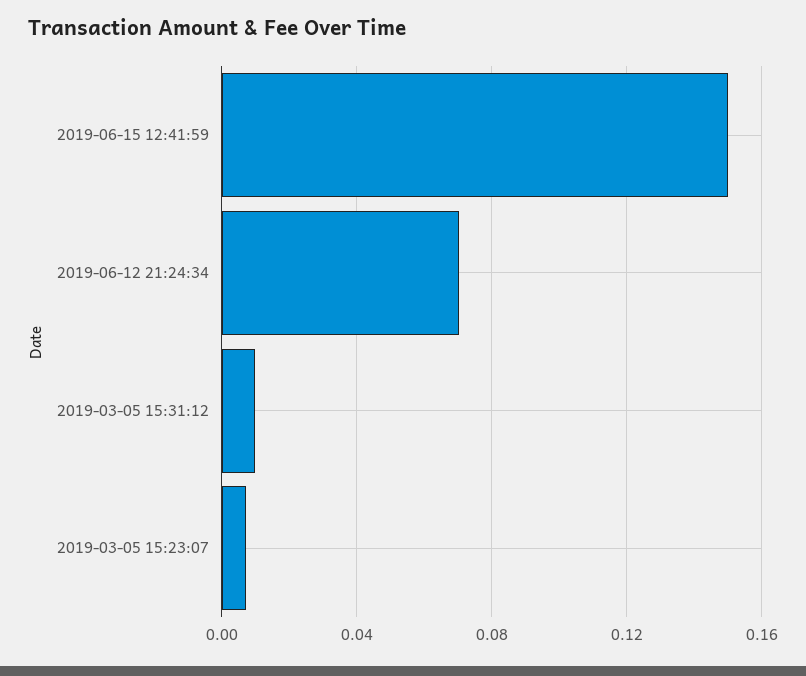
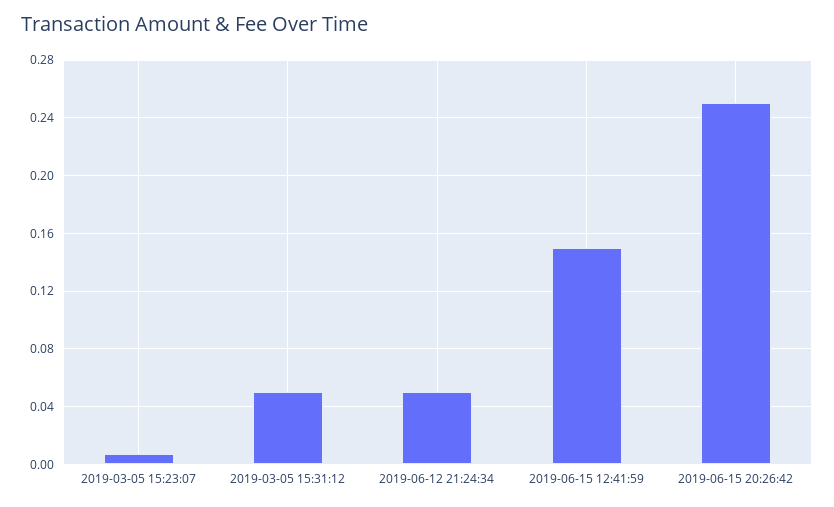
2019-06-12 21:24:34: 0.07 -> 0.05
2019-03-05 15:31:12: 0.01 -> 0.05
2019-06-15 20:26:42: none -> 0.25

